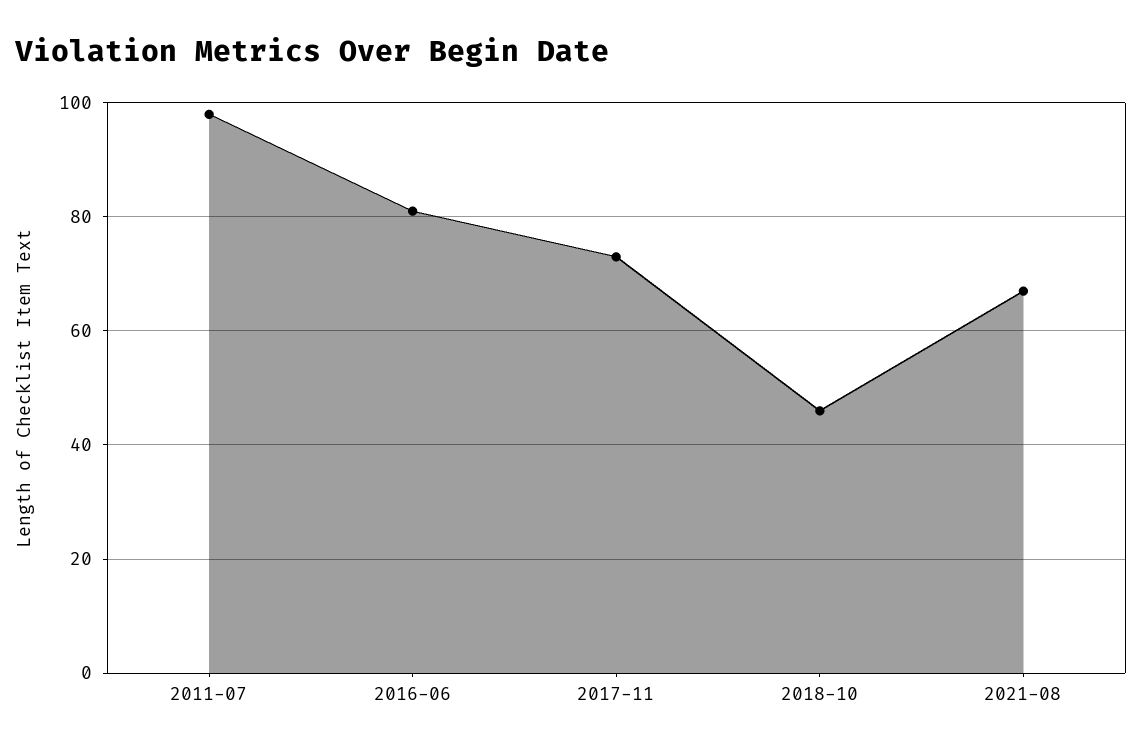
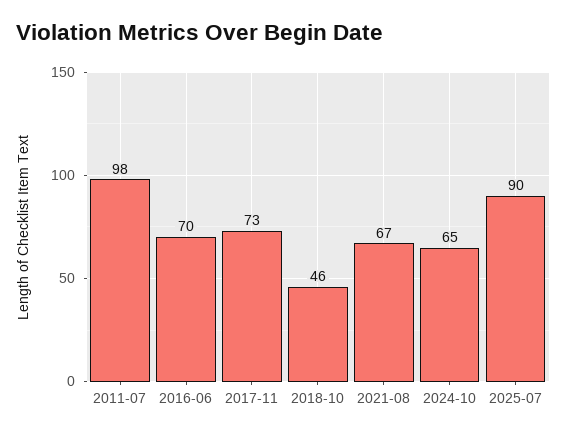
2016-06: 80 -> 70
2024-10: none -> 65
2025-07: none -> 90

